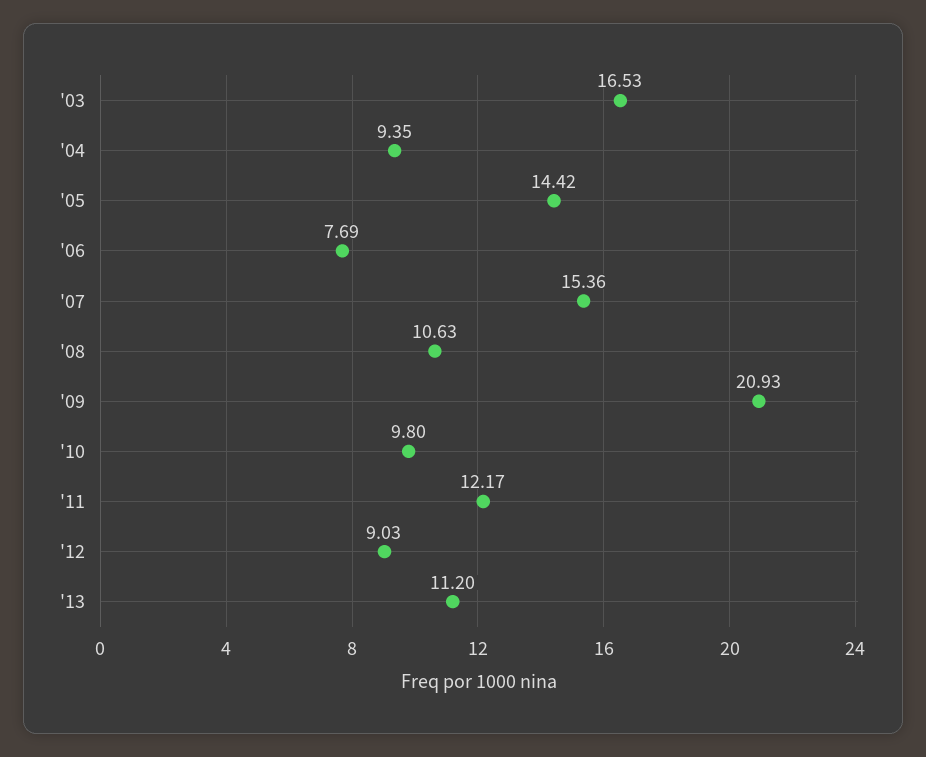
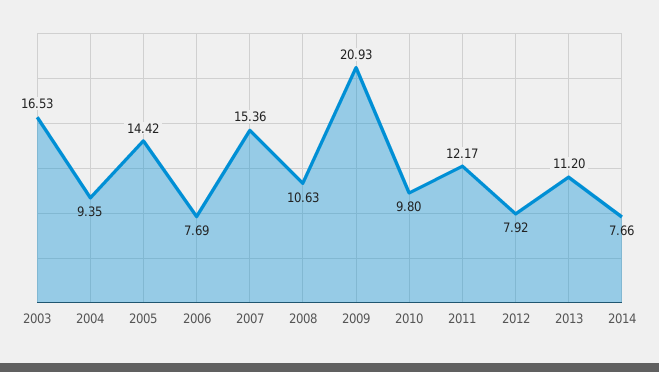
'12: 9.03 -> 7.92
2014: none -> 7.66

